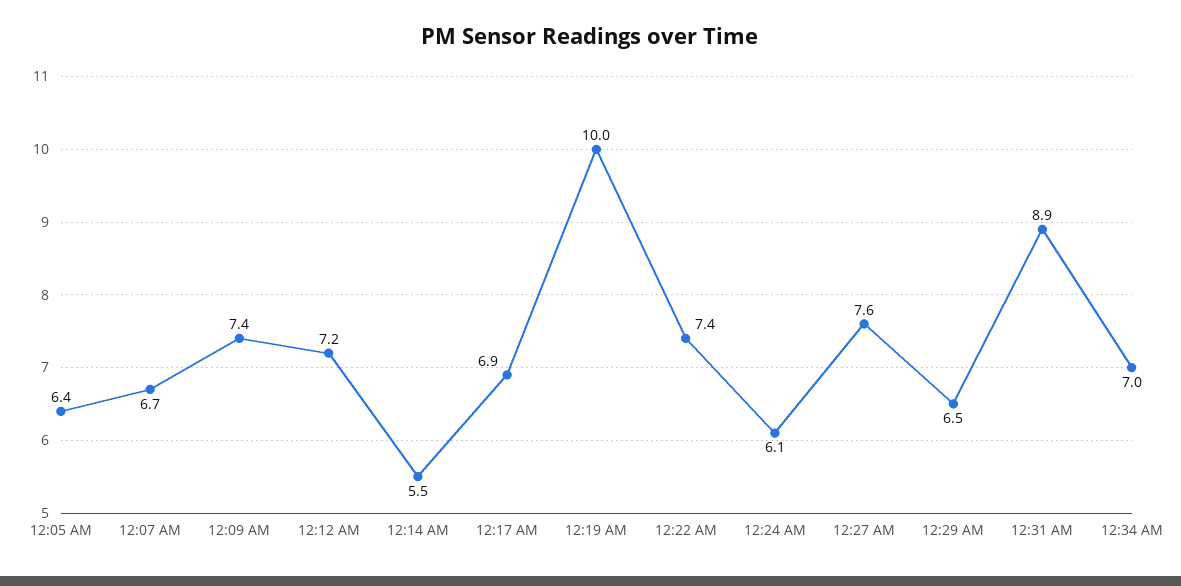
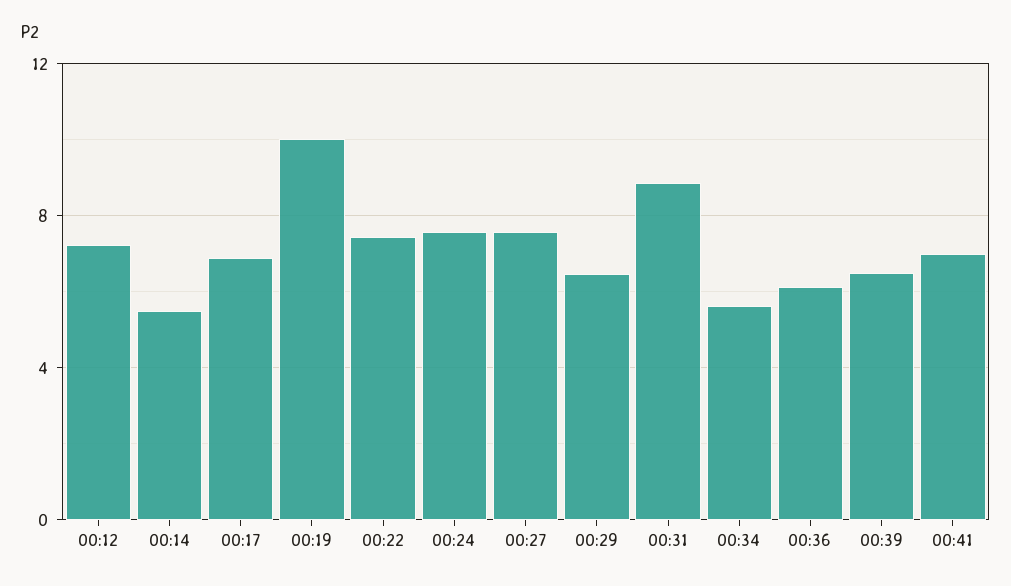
12:05 AM: 6.4 -> none
12:07 AM: 6.7 -> none
12:09 AM: 7.4 -> none
12:24 AM: 6.1 -> 7.5
12:34 AM: 7 -> 5.5
00:36: none -> 6
00:39: none -> 6.5
00:41: none -> 7

